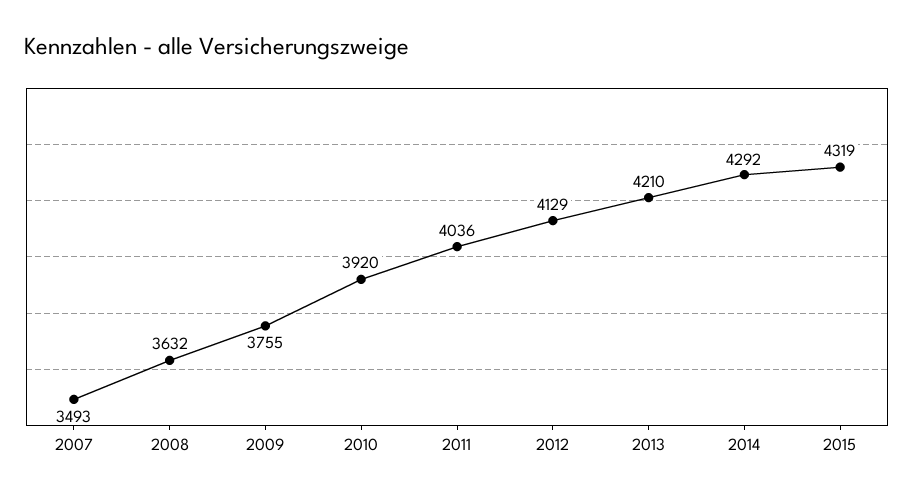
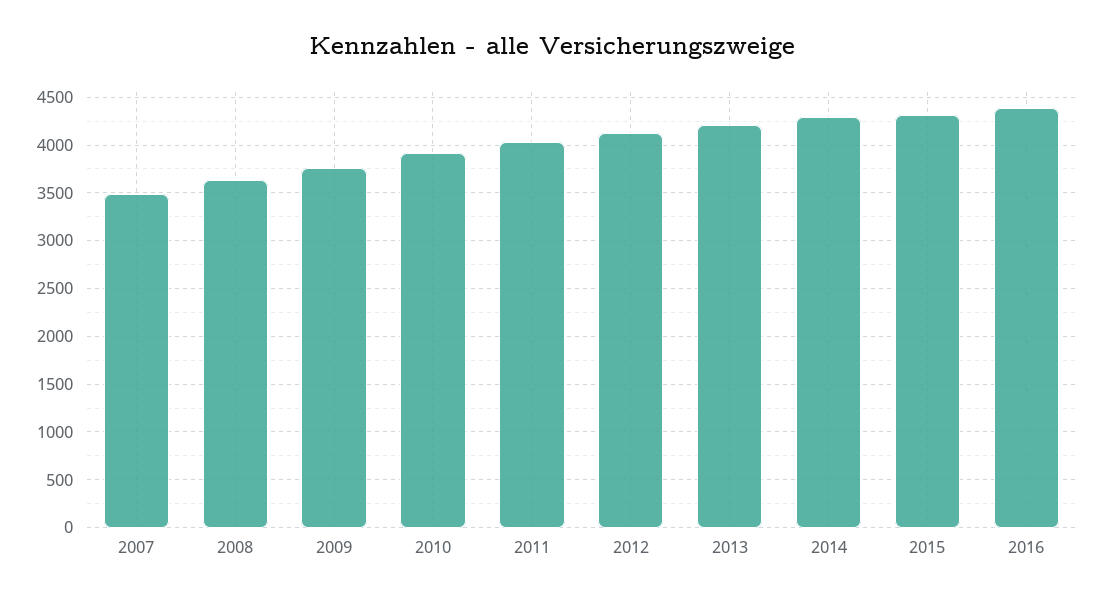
2016: none -> 4400

